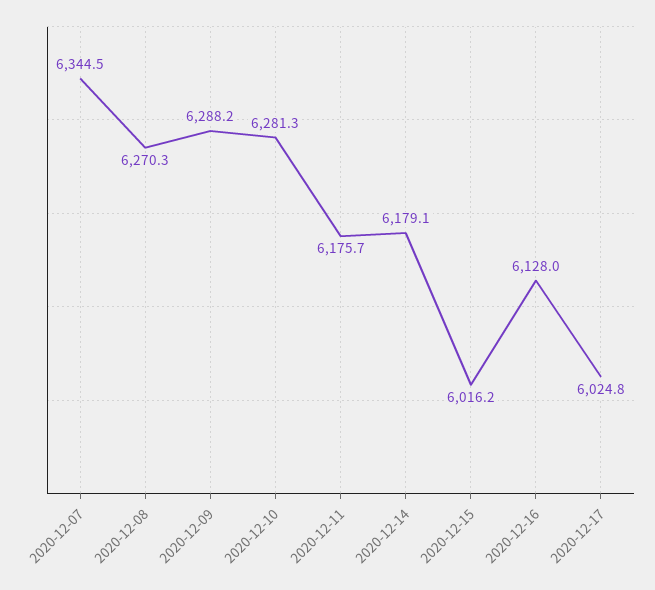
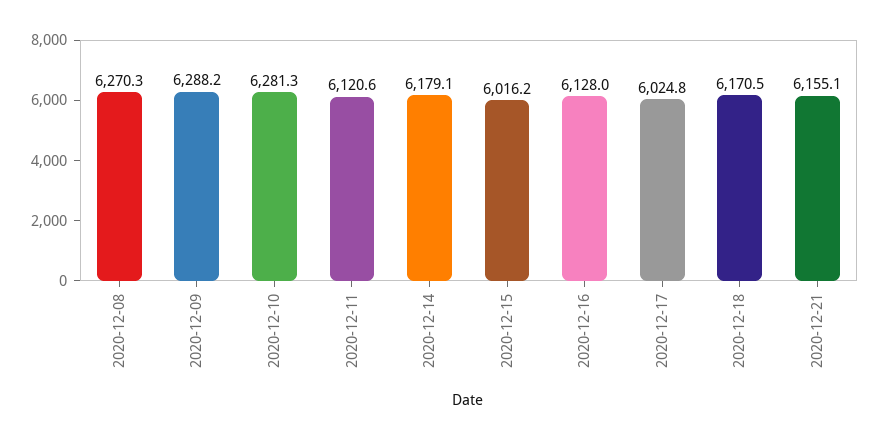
2020-12-07: 6344.5 -> none
2020-12-11: 6175.7 -> 6120.6
2020-12-18: none -> 6170.5
2020-12-21: none -> 6155.1

